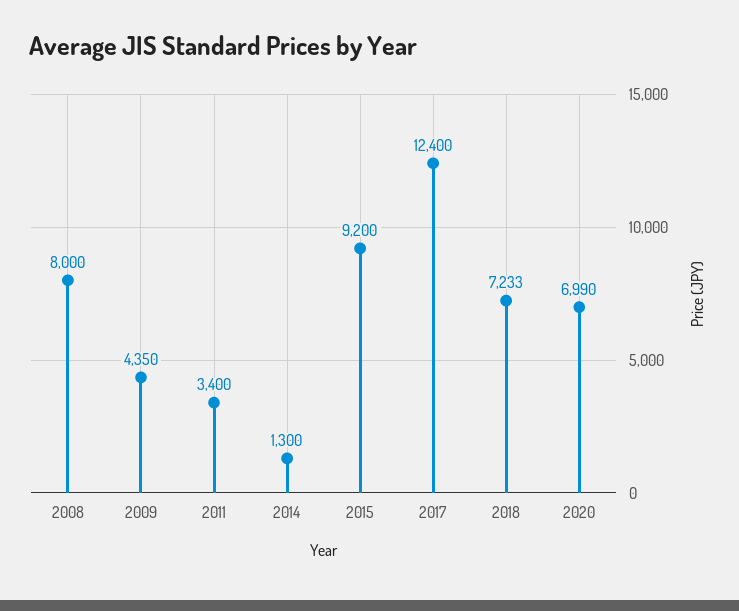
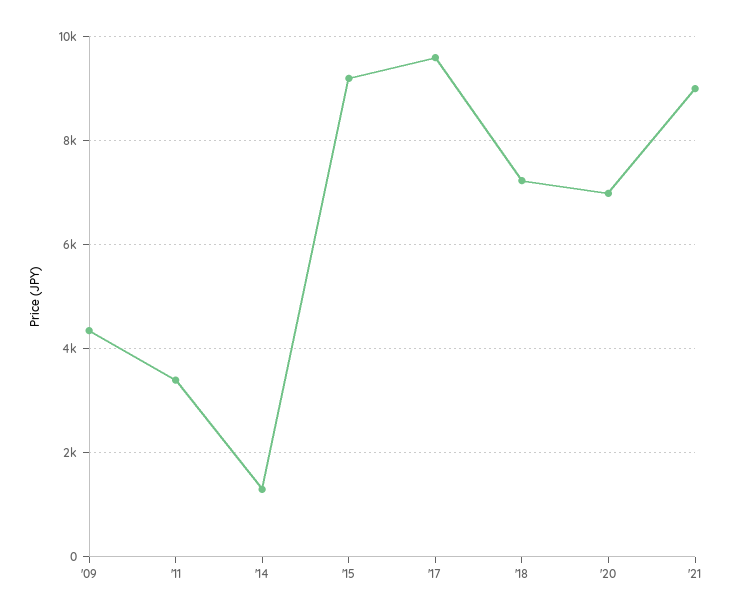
2008: 8000 -> none
2017: 12400 -> 9600
'21: none -> 9000

